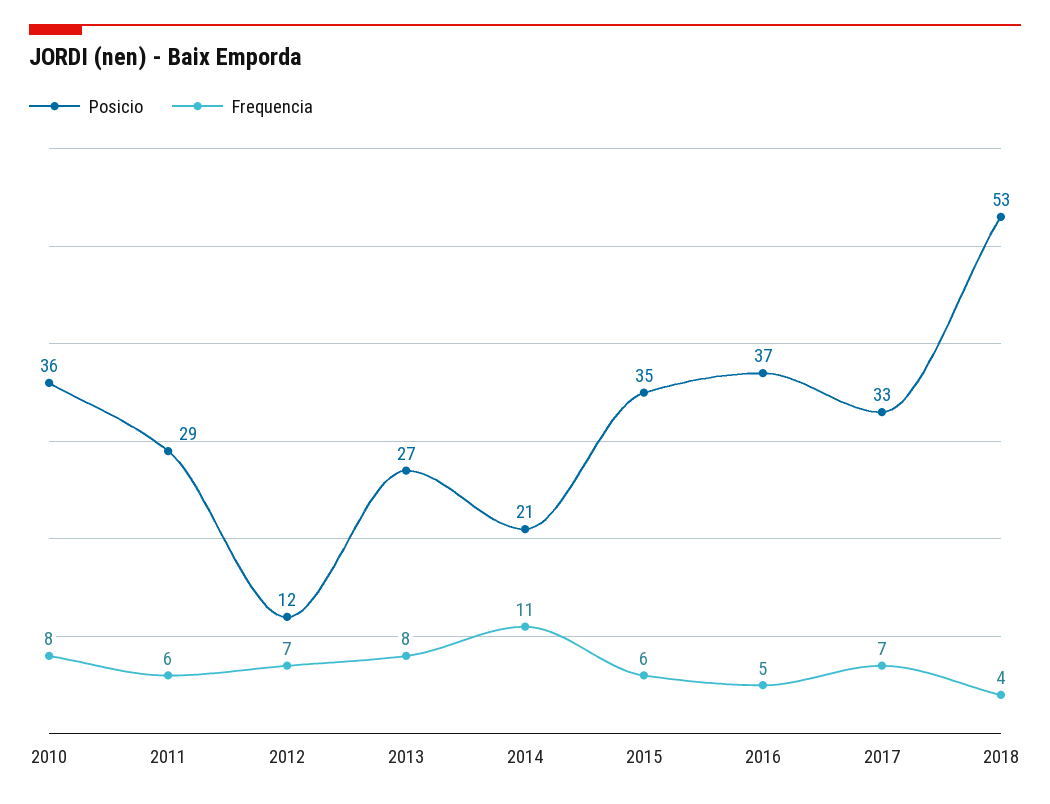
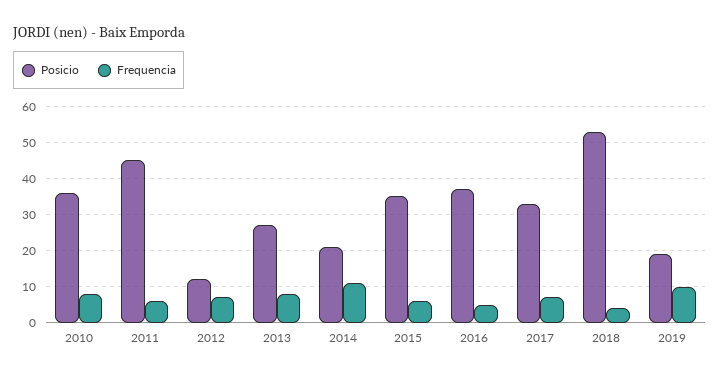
Posicio, 2011: 29 -> 45
Posicio, 2019: none -> 20
Frequencia, 2019: none -> 10

